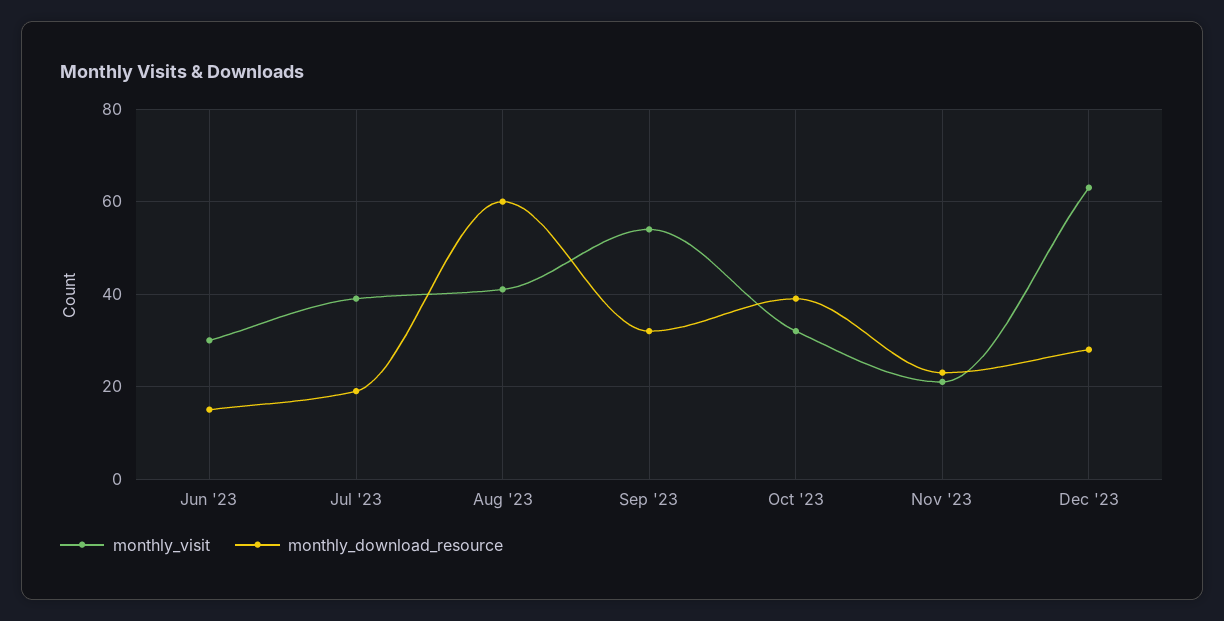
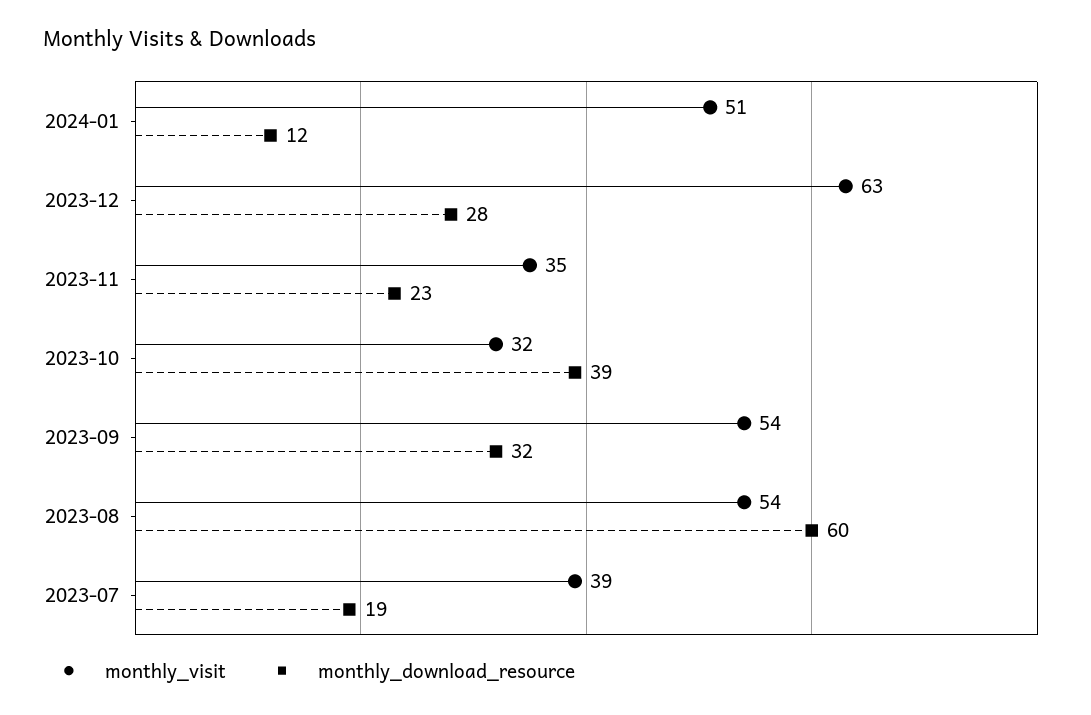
monthly_visit, Jun '23: 30 -> none
monthly_download_resource, Jun '23: 15 -> none
monthly_visit, Aug '23: 40 -> 54
monthly_visit, Nov '23: 20 -> 35
monthly_visit, 2024-01: none -> 51
monthly_download_resource, 2024-01: none -> 12

